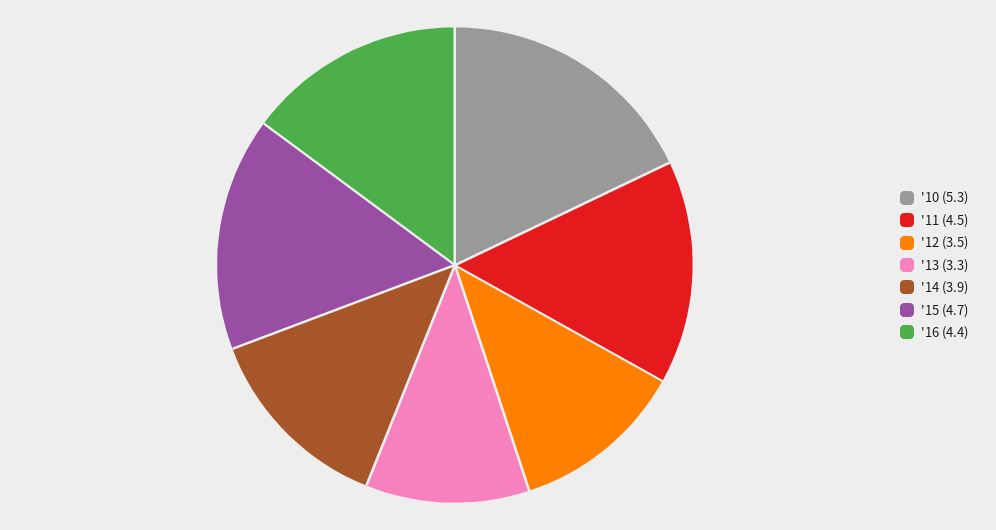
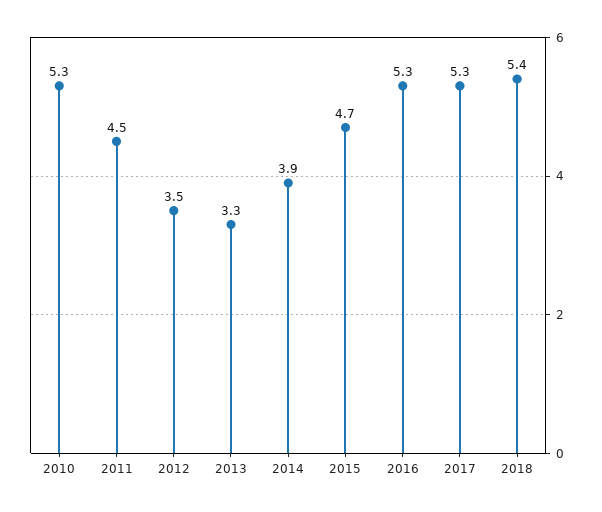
'16: 4.4 -> 5.3
2017: none -> 5.3
2018: none -> 5.4

